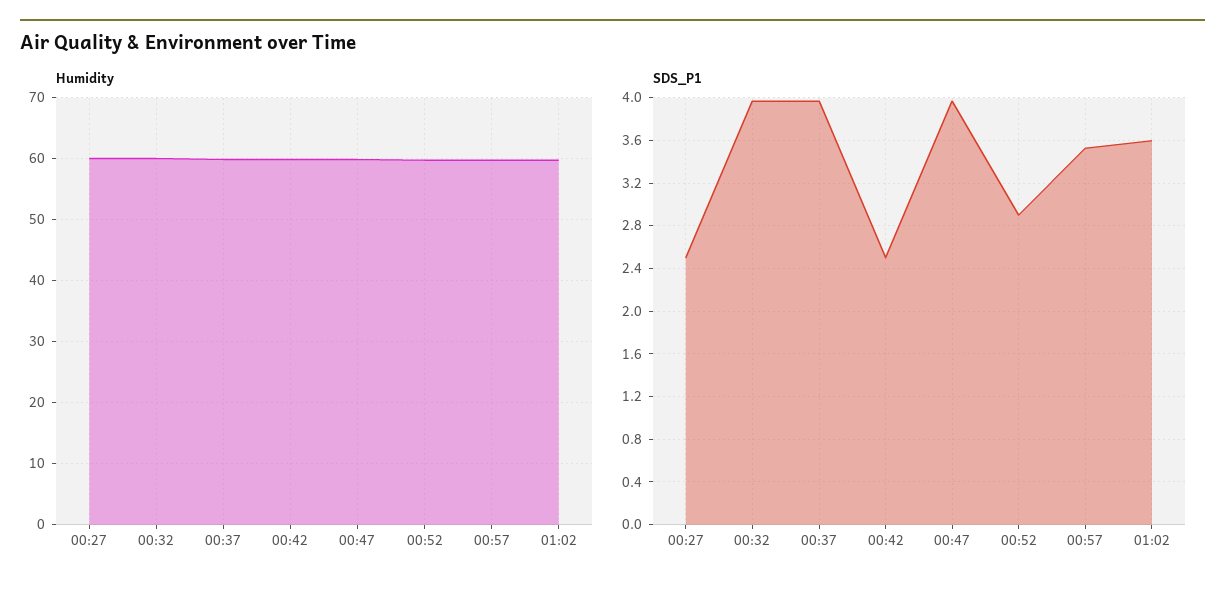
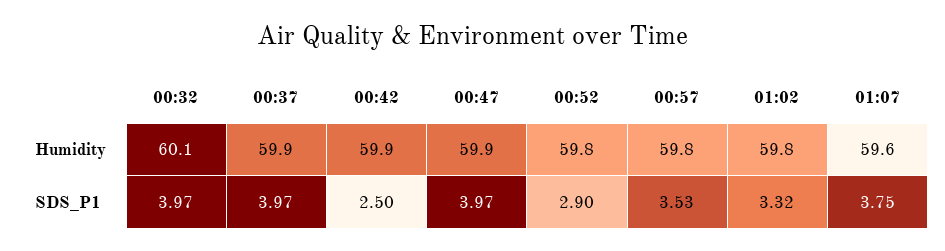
Humidity, 00:27: 60 -> none
SDS_P1, 00:27: 2.5 -> none
SDS_P1, 01:02: 3.6 -> 3.32
Humidity, 01:07: none -> 59.6
SDS_P1, 01:07: none -> 3.75

